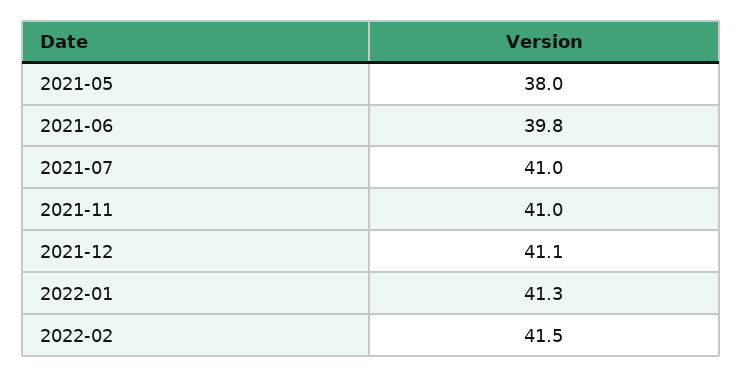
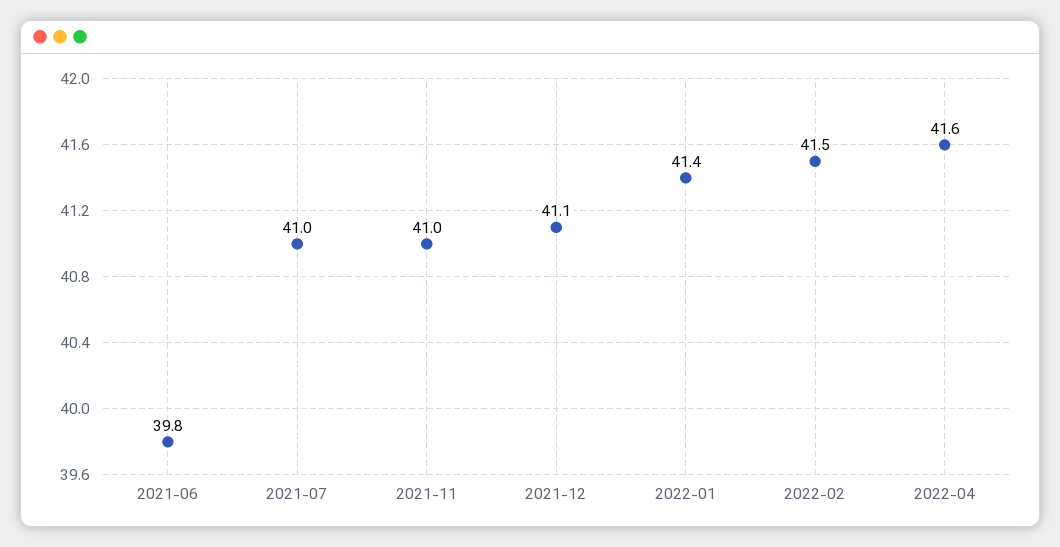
2021-05: 38 -> none
2022-01: 41.3 -> 41.4
2022-04: none -> 41.6

